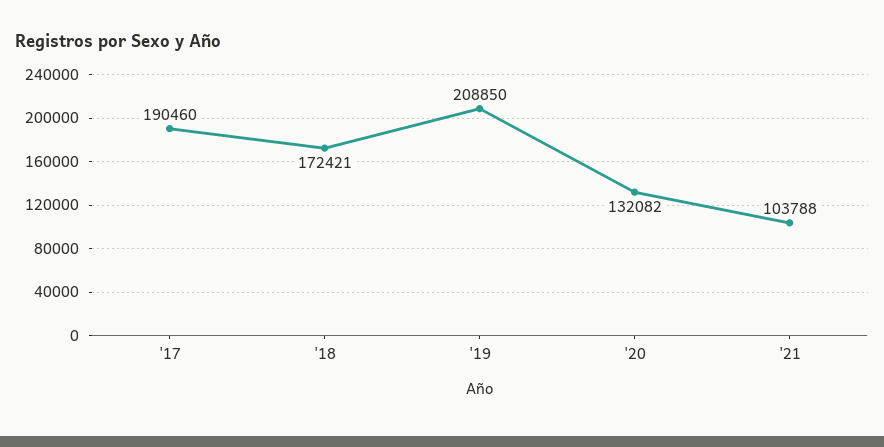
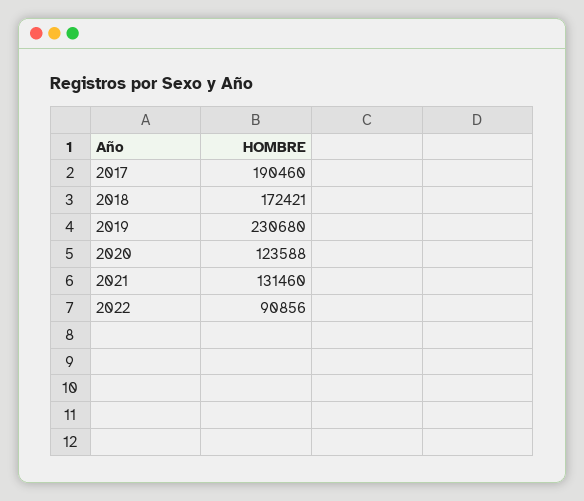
'19: 208850 -> 230680
'20: 132082 -> 123588
'21: 103788 -> 131460
2022: none -> 90856

